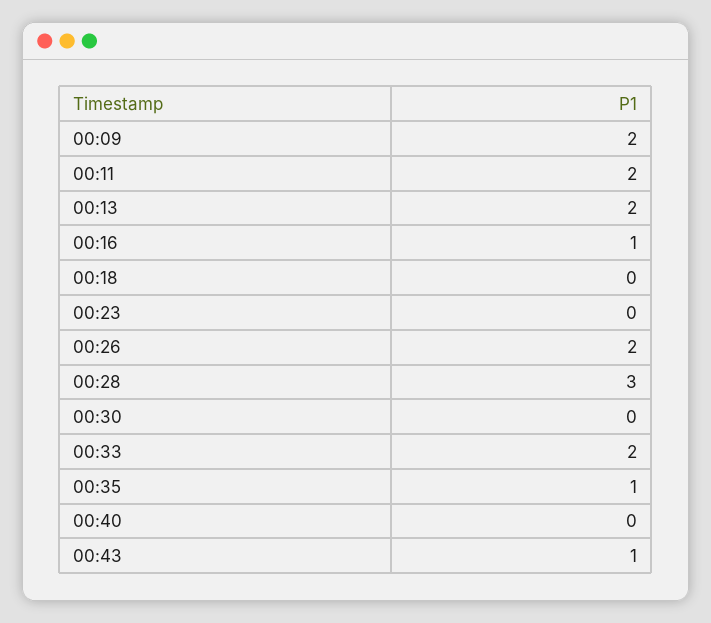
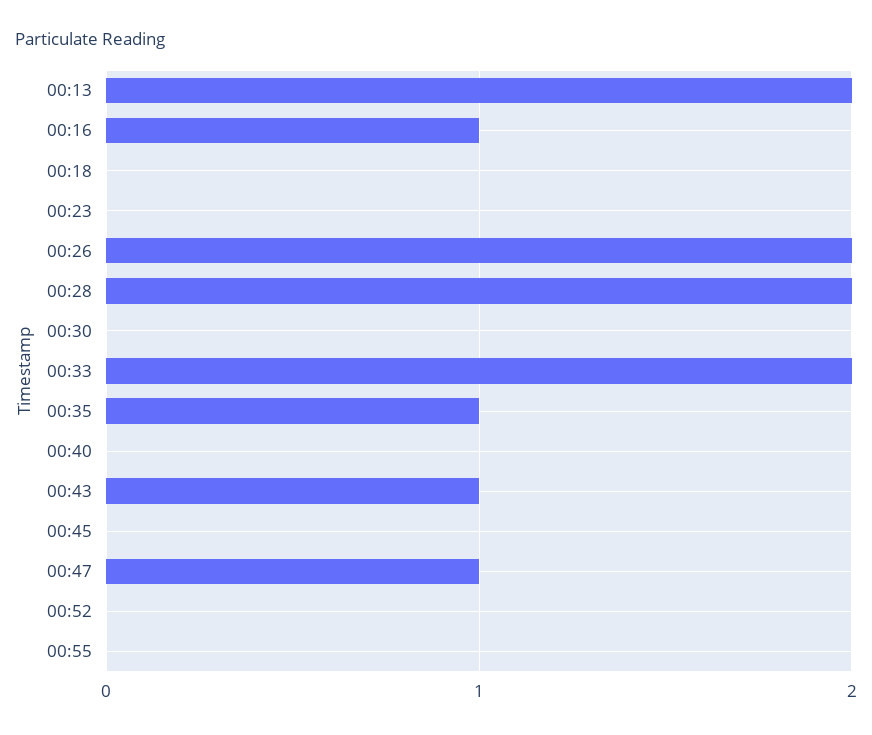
00:09: 2 -> none
00:11: 2 -> none
00:28: 3 -> 2
00:45: none -> 0
00:47: none -> 1
00:52: none -> 0
00:55: none -> 0

